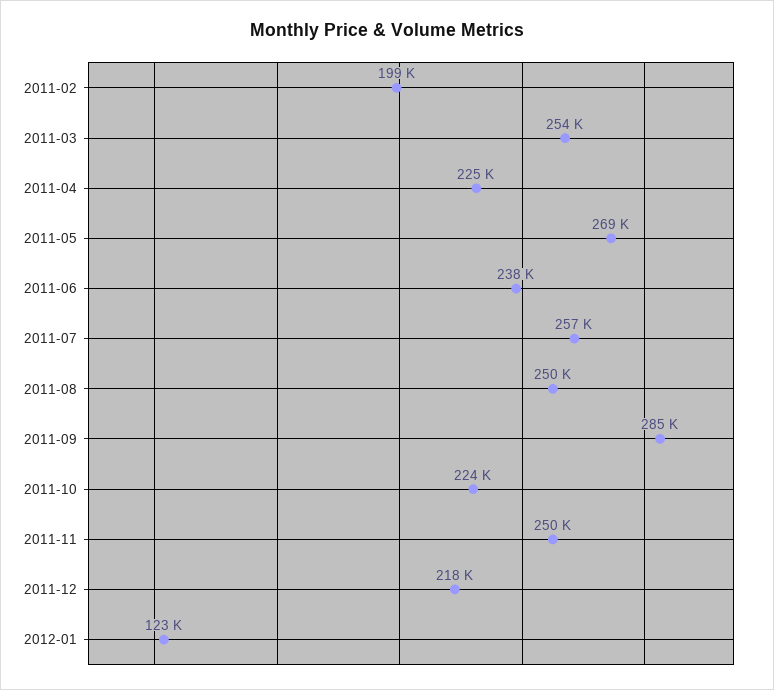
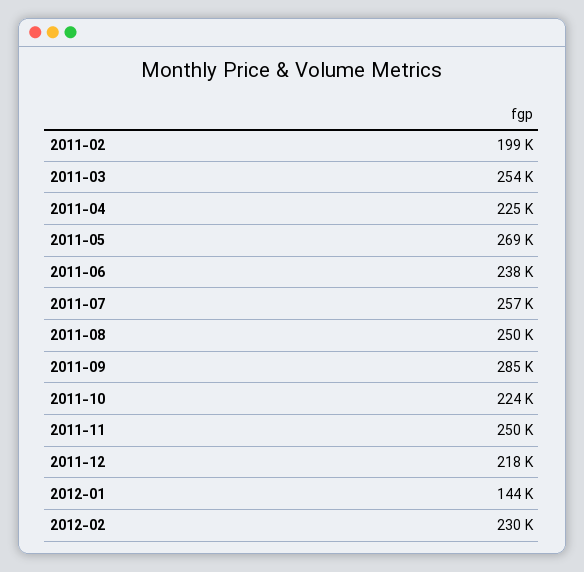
2012-01: 123000 -> 144000
2012-02: none -> 230000

